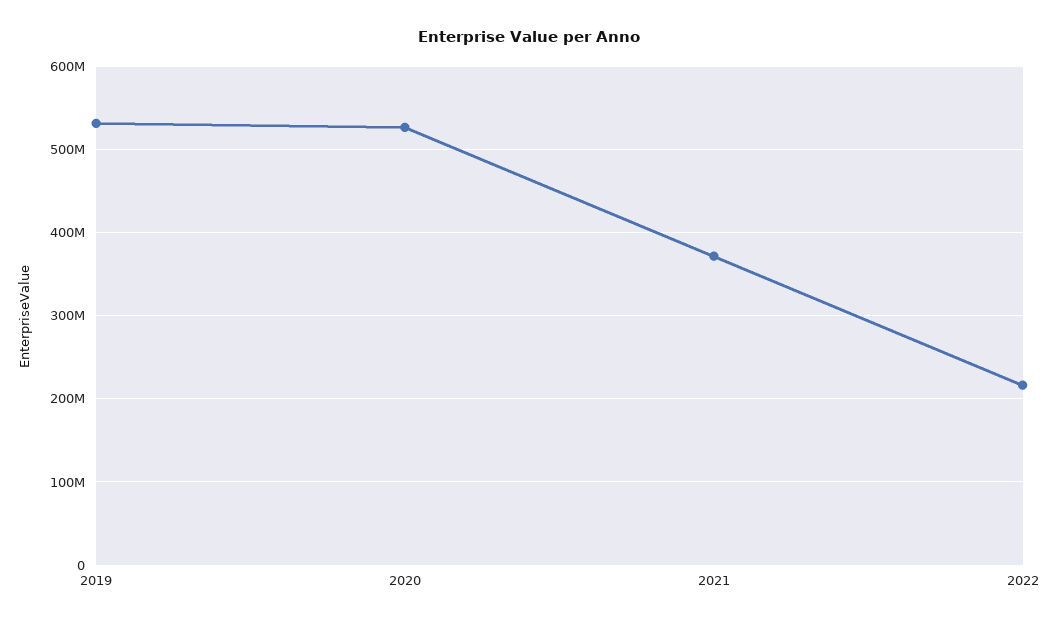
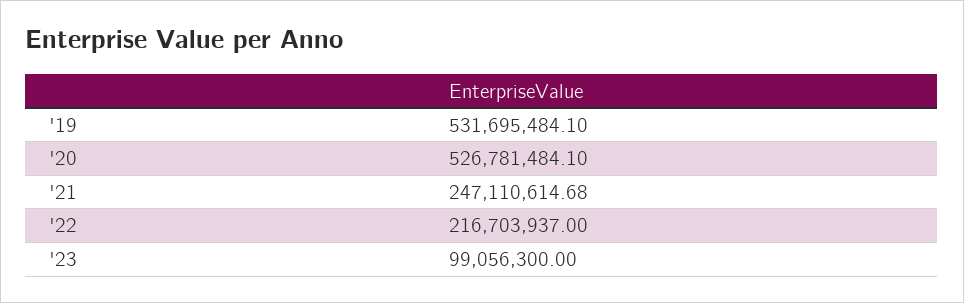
2021: 370000000 -> 247110614.68
'23: none -> 99056300

